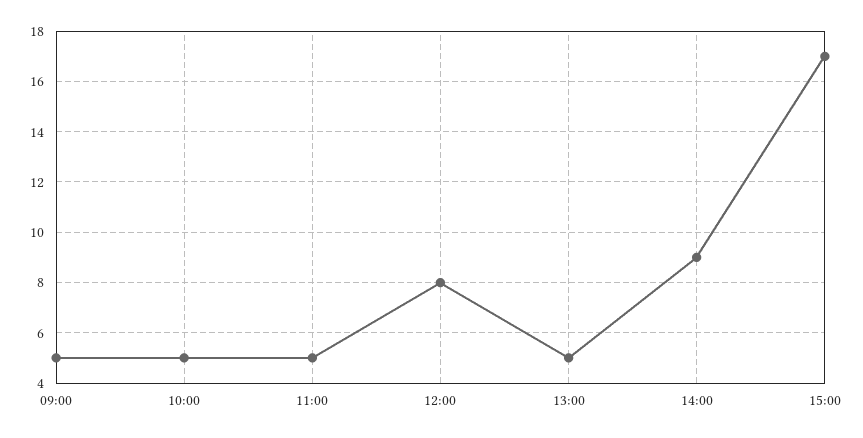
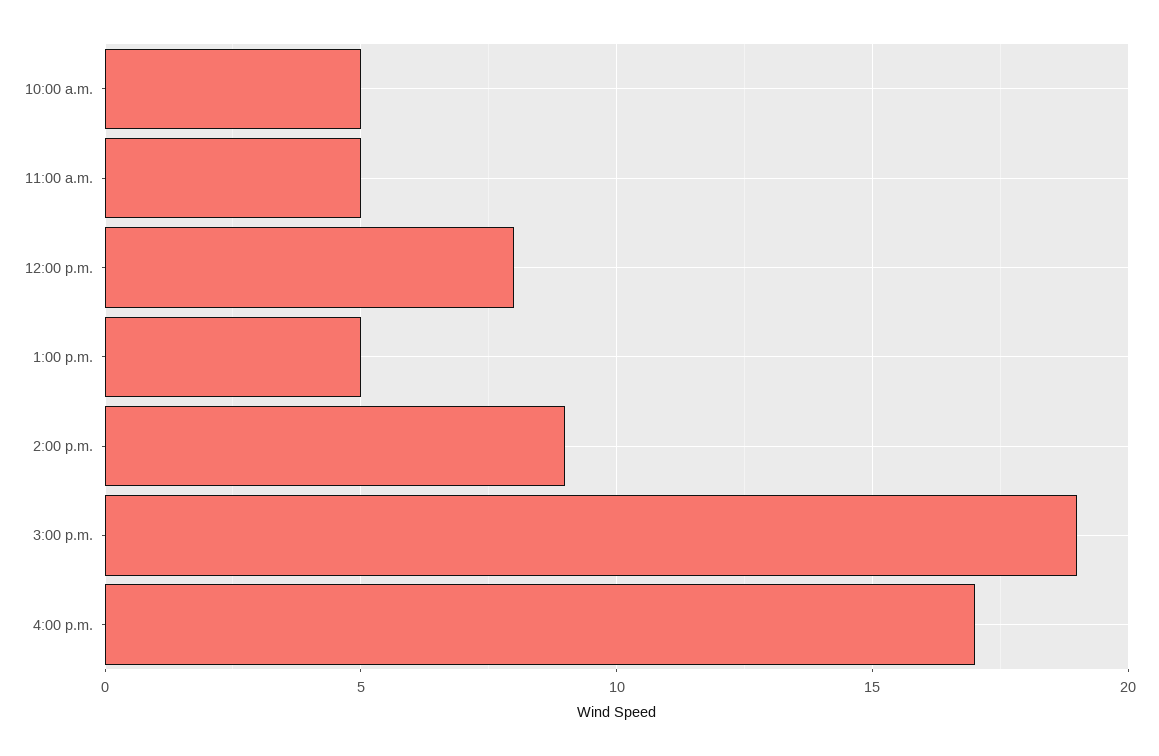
09:00: 5 -> none
15:00: 17 -> 19
4:00 p.m.: none -> 17

